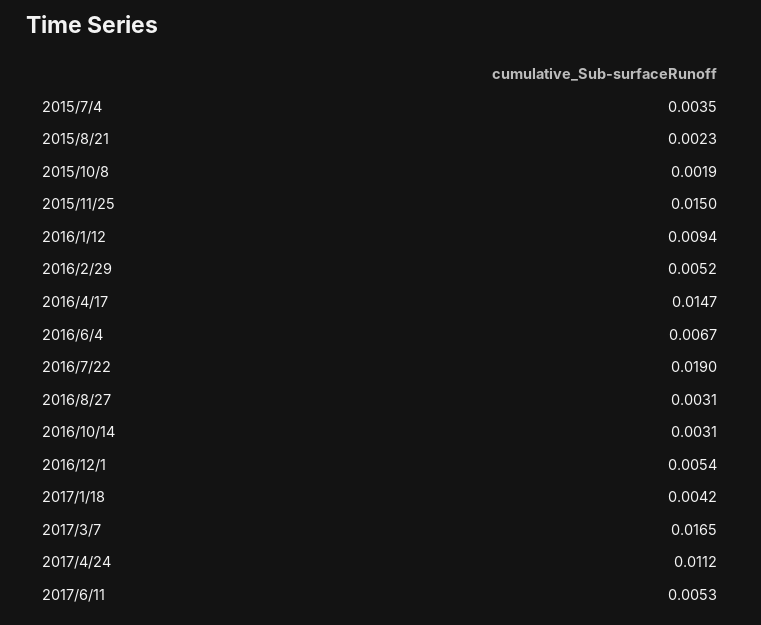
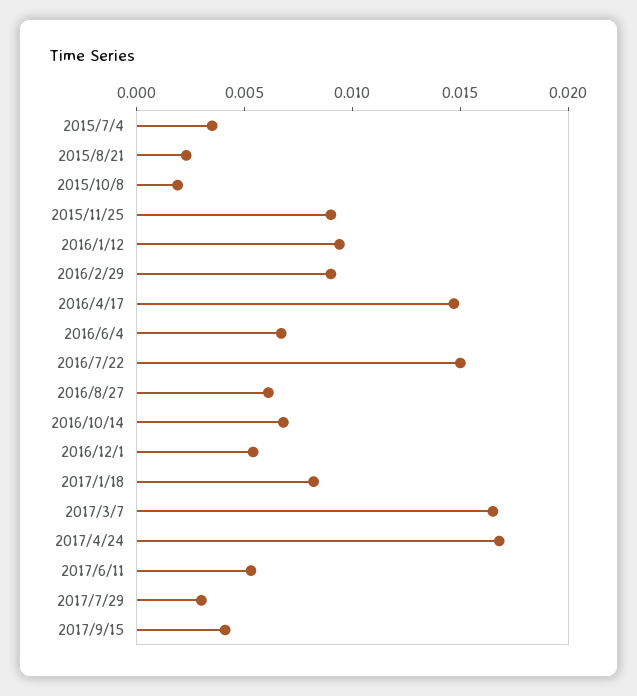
2015/11/25: 0.015 -> 0.009
2016/2/29: 0.0052 -> 0.009
2016/7/22: 0.019 -> 0.015
2016/8/27: 0.0031 -> 0.006
2016/10/14: 0.0031 -> 0.007
2017/1/18: 0.0042 -> 0.008
2017/4/24: 0.0112 -> 0.017
2017/7/29: none -> 0.003
2017/9/15: none -> 0.004

